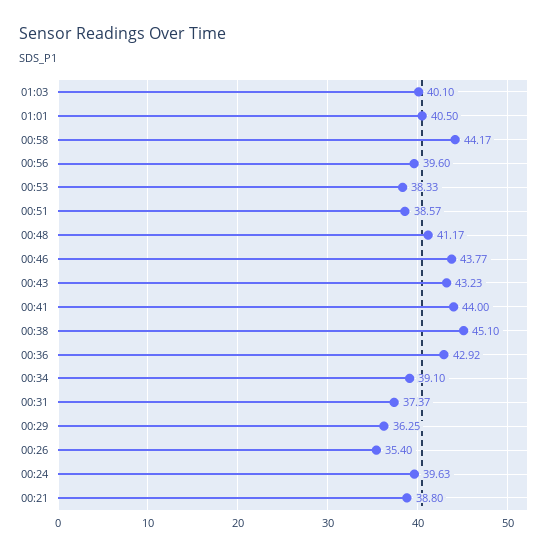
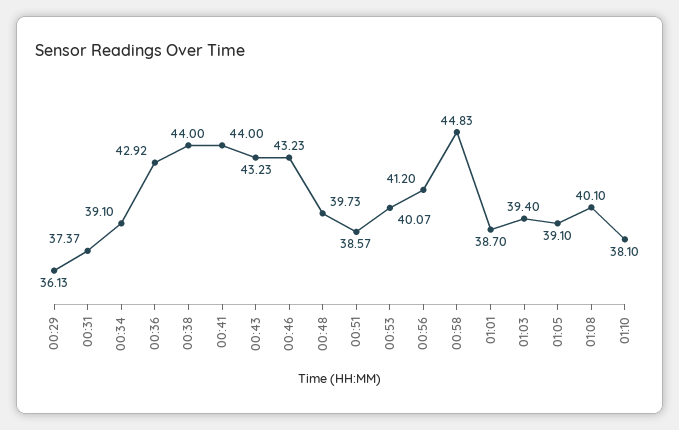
01:03: 40.1 -> 39.4
01:01: 40.5 -> 38.7
00:58: 44.17 -> 44.83
00:56: 39.6 -> 41.2
00:53: 38.33 -> 40.07
00:48: 41.17 -> 39.73
00:46: 43.77 -> 43.23
00:38: 45.1 -> 44
00:29: 36.25 -> 36.13
00:26: 35.4 -> none
00:24: 39.63 -> none
00:21: 38.8 -> none
01:05: none -> 39.1
01:08: none -> 40.1
01:10: none -> 38.1

